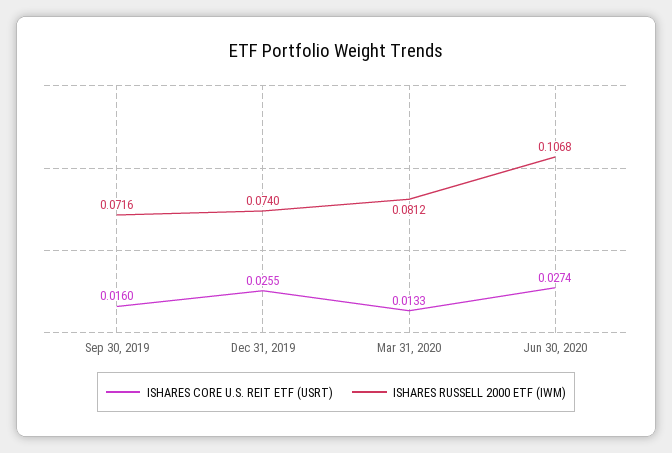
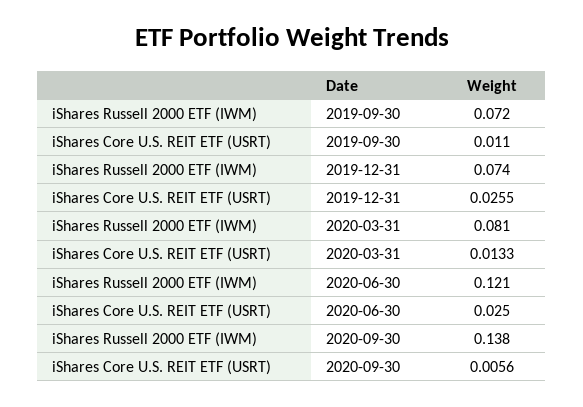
ISHARES CORE U.S. REIT ETF (USRT), Sep 30, 2019: 0.016 -> 0.011
ISHARES CORE U.S. REIT ETF (USRT), Jun 30, 2020: 0.0274 -> 0.025
ISHARES RUSSELL 2000 ETF (IWM), Jun 30, 2020: 0.1068 -> 0.121
ISHARES RUSSELL 2000 ETF (IWM), 2020-09-30: none -> 0.138
ISHARES CORE U.S. REIT ETF (USRT), 2020-09-30: none -> 0.0056

